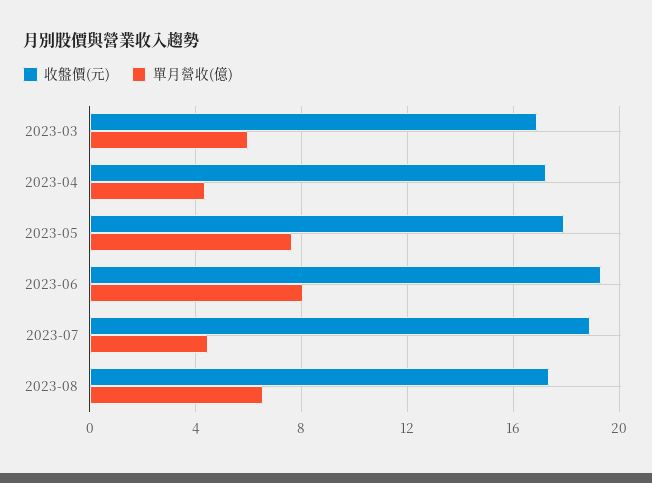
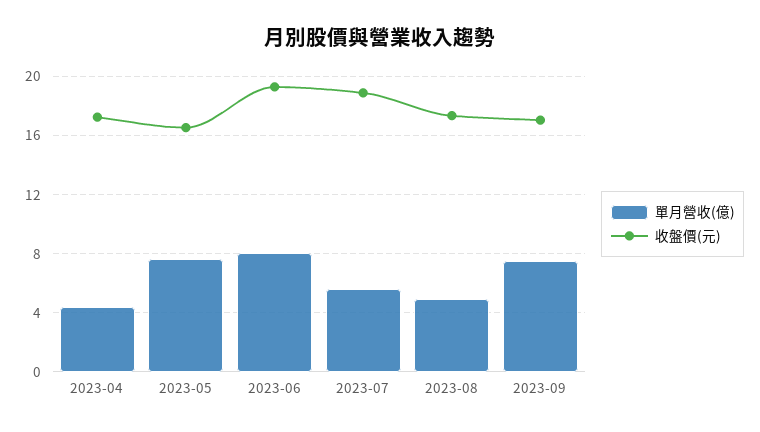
收盤價(元), 2023-03: 17 -> none
單月營收(億), 2023-03: 6 -> none
收盤價(元), 2023-05: 18 -> 16.5
單月營收(億), 2023-07: 4.5 -> 5.5
單月營收(億), 2023-08: 6.5 -> 5
單月營收(億), 2023-09: none -> 7.5
收盤價(元), 2023-09: none -> 17

